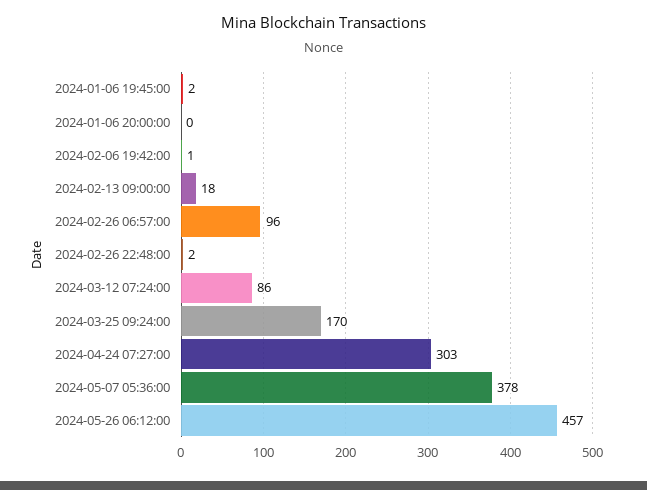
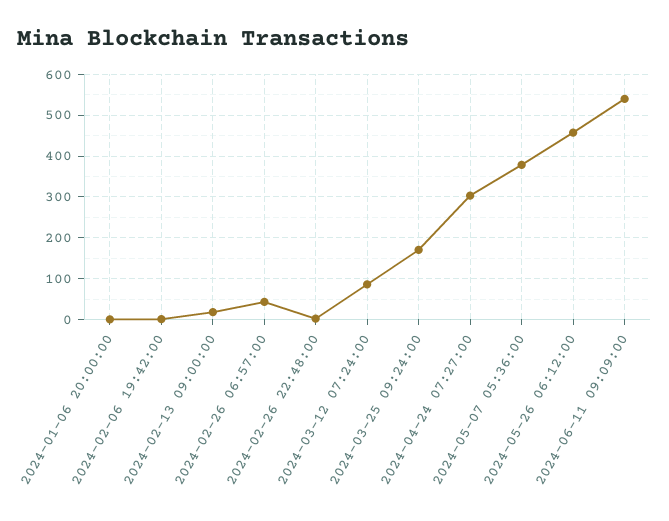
2024-01-06 19:45:00: 2 -> none
2024-02-26 06:57:00: 96 -> 40
2024-06-11 09:09:00: none -> 540

